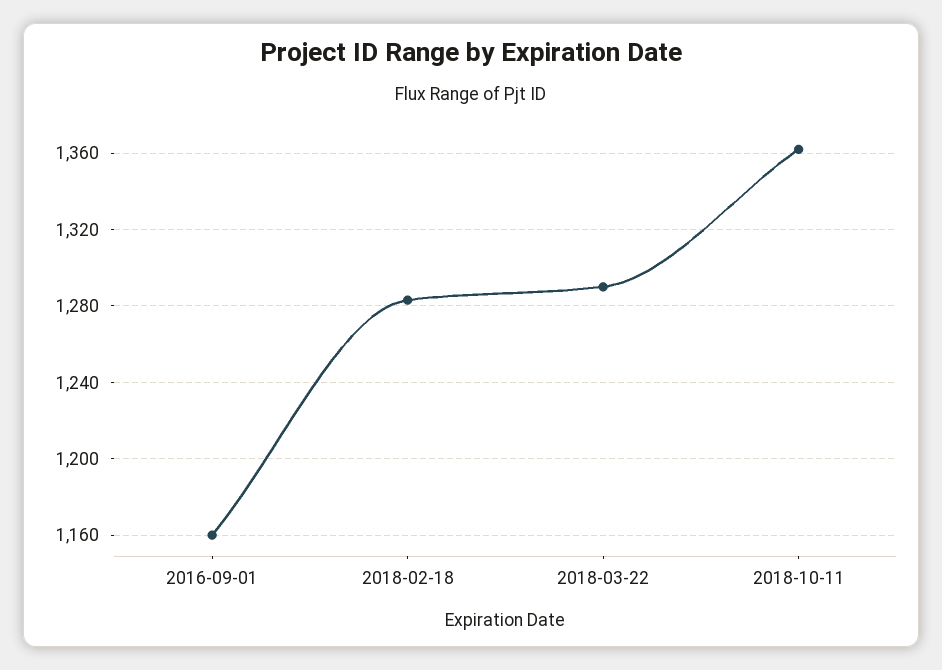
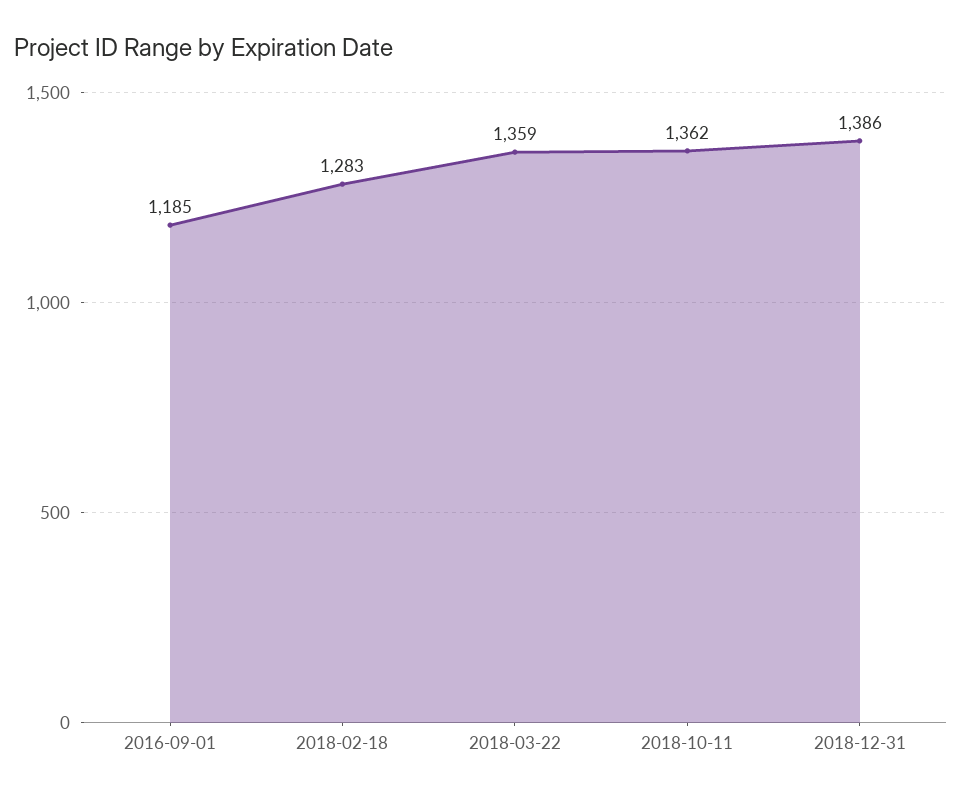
2016-09-01: 1160 -> 1185
2018-03-22: 1290 -> 1359
2018-12-31: none -> 1386

